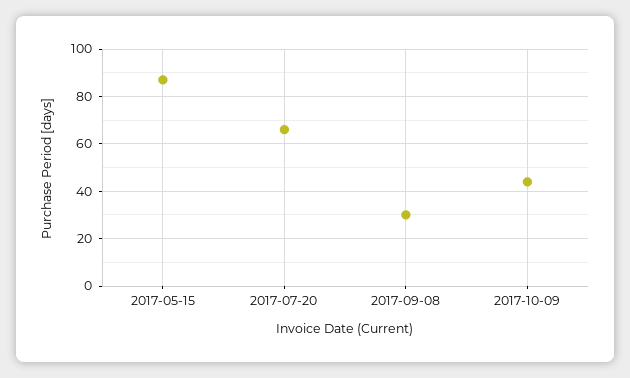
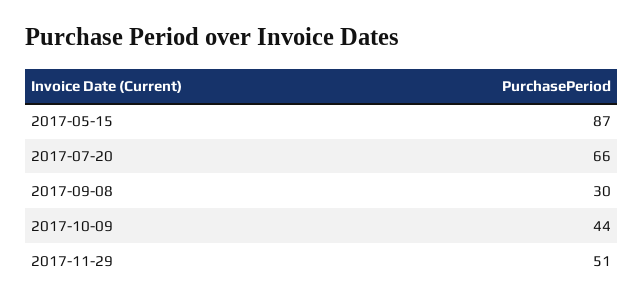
2017-11-29: none -> 51

